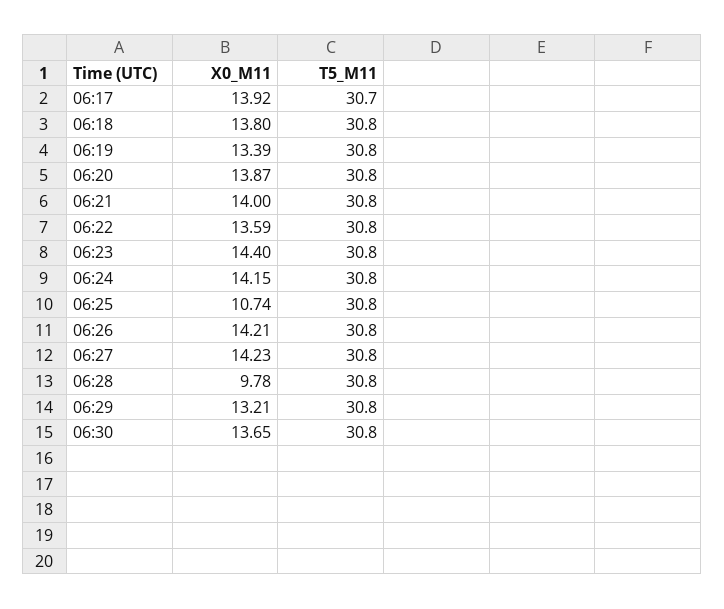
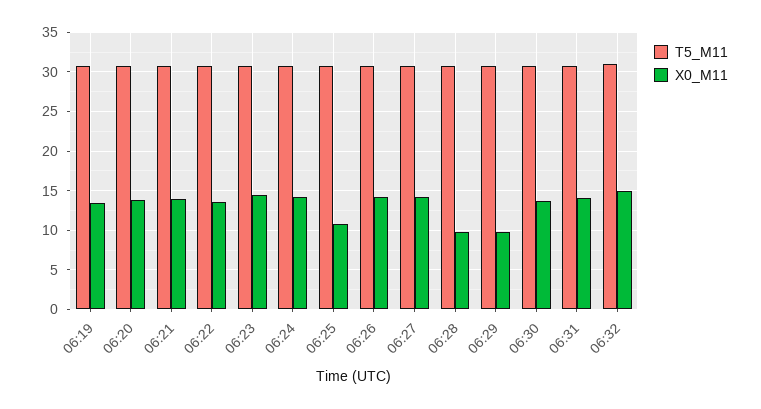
X0_M11, 06:17: 13.92 -> none
T5_M11, 06:17: 30.7 -> none
X0_M11, 06:18: 13.8 -> none
T5_M11, 06:18: 30.8 -> none
X0_M11, 06:29: 13.21 -> 10
T5_M11, 06:31: none -> 31
X0_M11, 06:31: none -> 14
T5_M11, 06:32: none -> 31
X0_M11, 06:32: none -> 15

